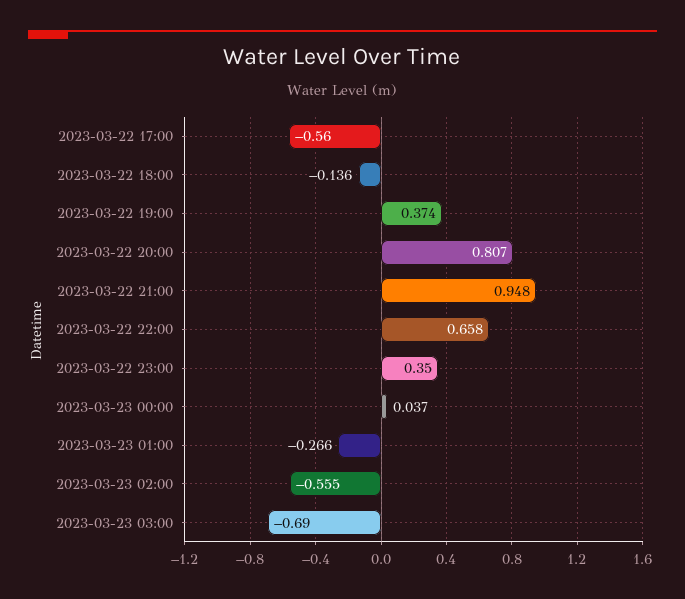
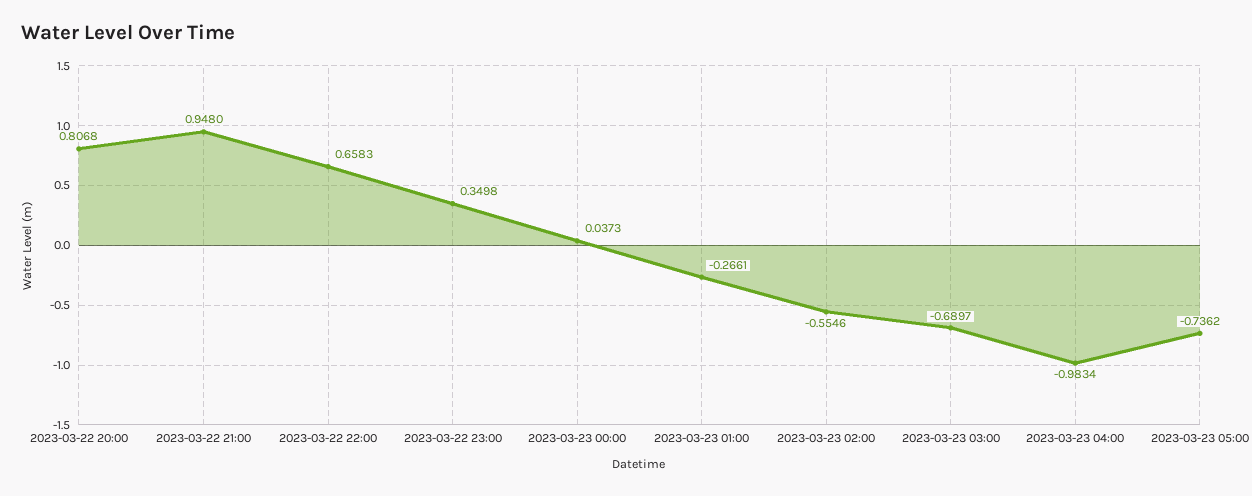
2023-03-22 17:00: -0.56 -> none
2023-03-22 18:00: -0.136 -> none
2023-03-22 19:00: 0.374 -> none
2023-03-23 04:00: none -> -0.9834
2023-03-23 05:00: none -> -0.7362

